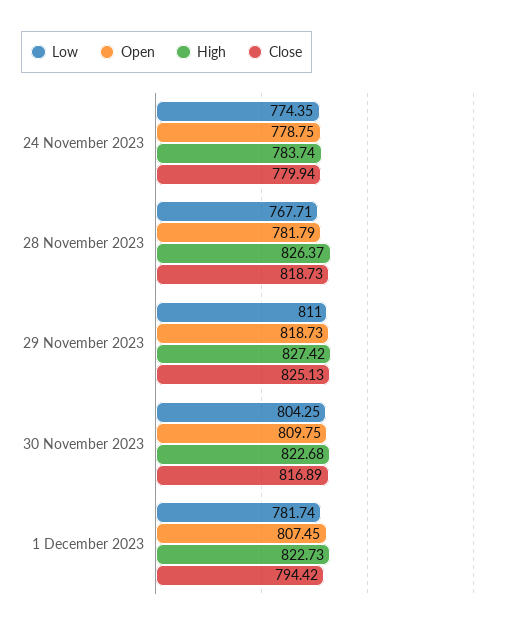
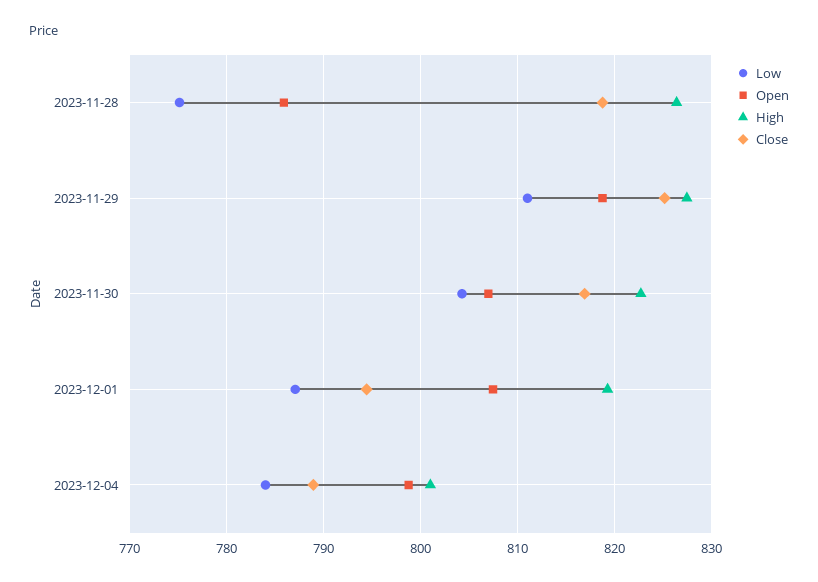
Low, 24 November 2023: 774.35 -> none
Open, 24 November 2023: 778.75 -> none
High, 24 November 2023: 783.74 -> none
Close, 24 November 2023: 779.94 -> none
Low, 28 November 2023: 767.71 -> 775
Open, 28 November 2023: 781.79 -> 786
Open, 30 November 2023: 809.75 -> 807
Low, 1 December 2023: 781.74 -> 787
High, 1 December 2023: 822.73 -> 819
Low, 2023-12-04: none -> 784
Open, 2023-12-04: none -> 799
High, 2023-12-04: none -> 801
Close, 2023-12-04: none -> 789

